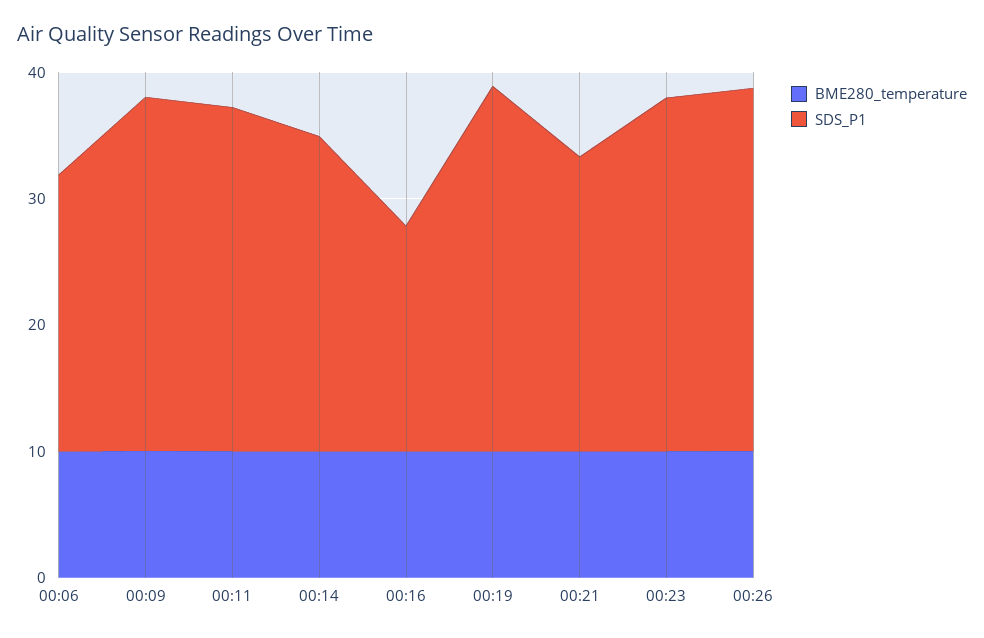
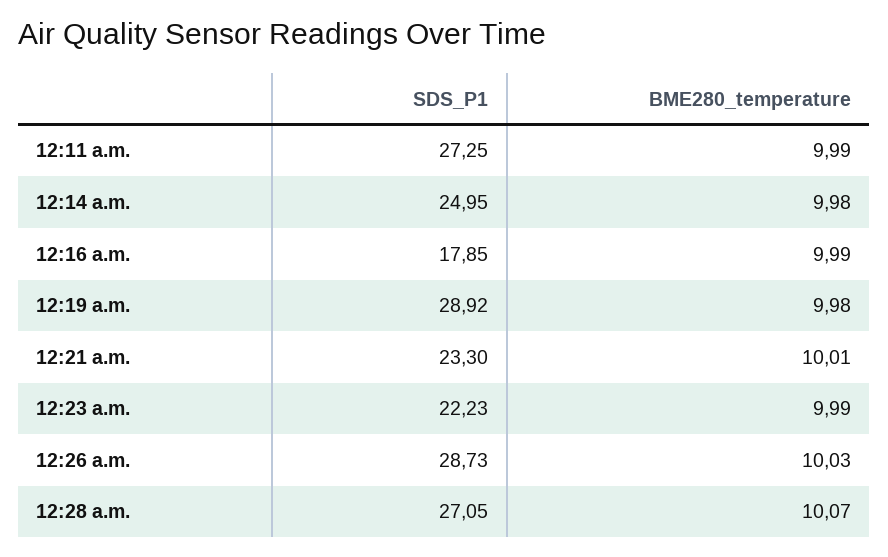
BME280_temperature, 00:06: 10 -> none
SDS_P1, 00:06: 22 -> none
BME280_temperature, 00:09: 10 -> none
SDS_P1, 00:09: 28 -> none
SDS_P1, 00:23: 28 -> 22.23
SDS_P1, 12:28 a.m.: none -> 27.05
BME280_temperature, 12:28 a.m.: none -> 10.07

